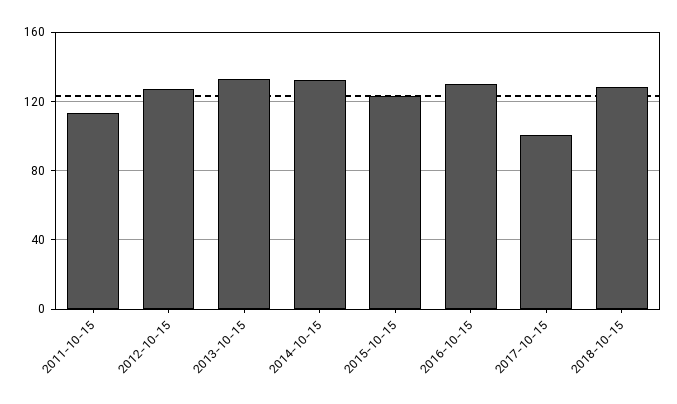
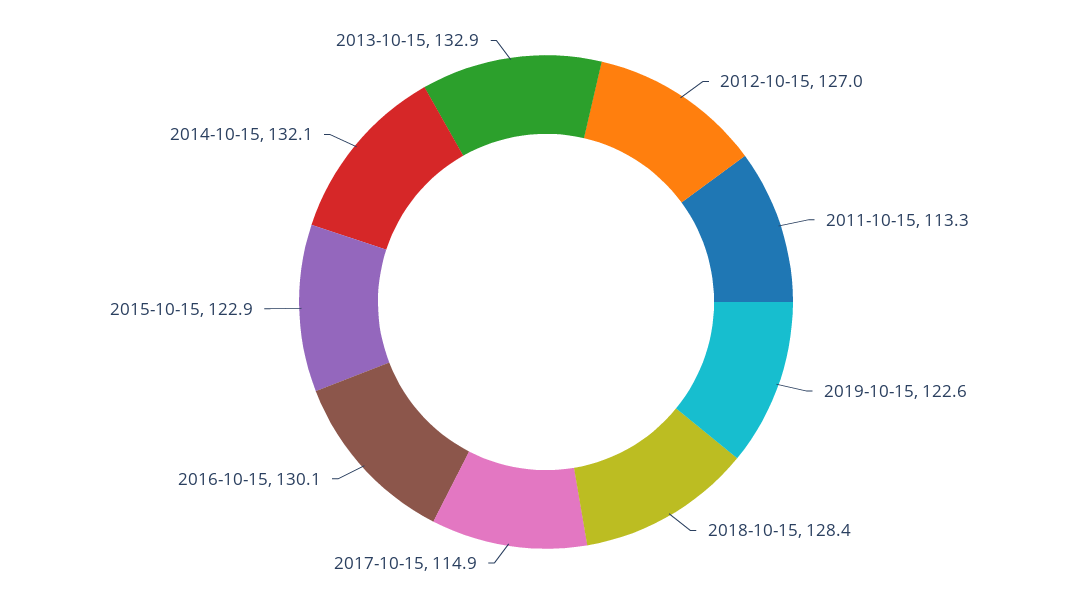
2017-10-15: 100 -> 114.9
2019-10-15: none -> 122.6

